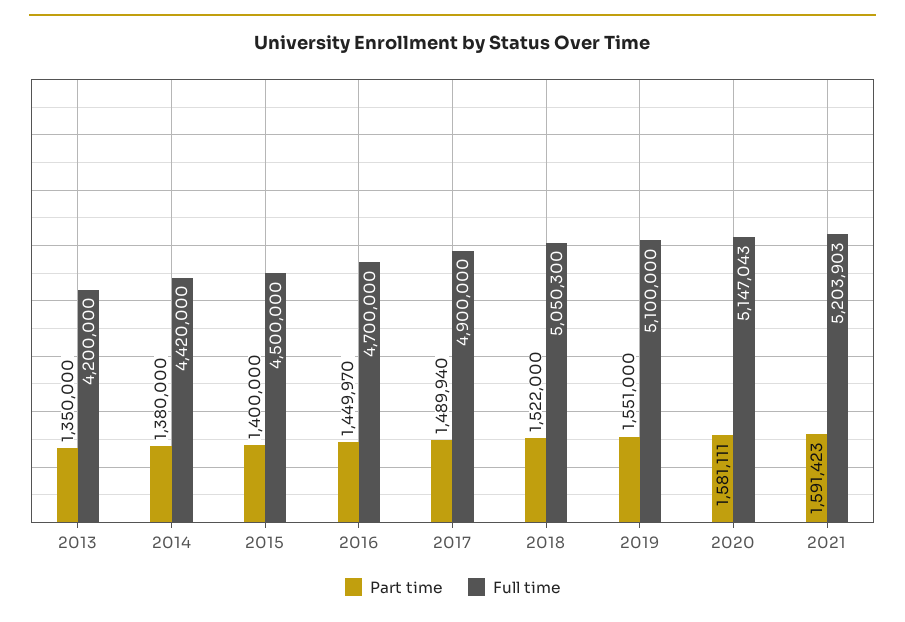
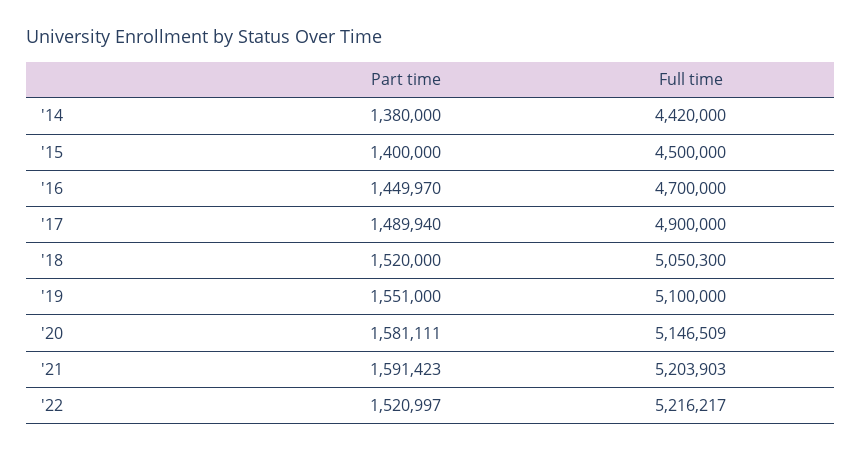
Part time, 2013: 1350000 -> none
Full time, 2013: 4200000 -> none
Part time, 2018: 1522000 -> 1520000
Full time, 2020: 5147043 -> 5146509
Part time, '22: none -> 1520997
Full time, '22: none -> 5216217

